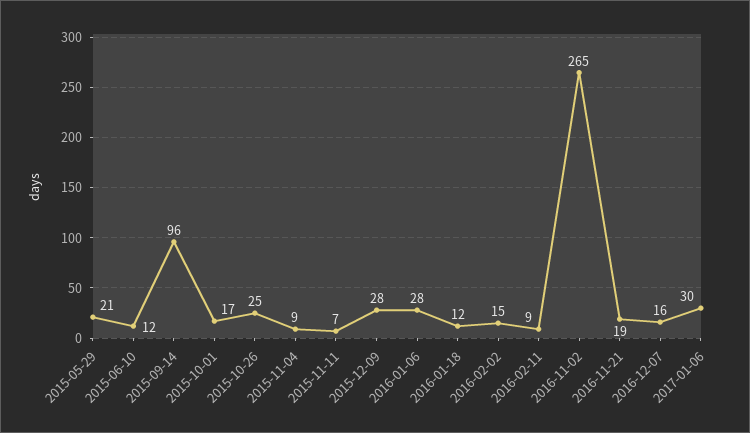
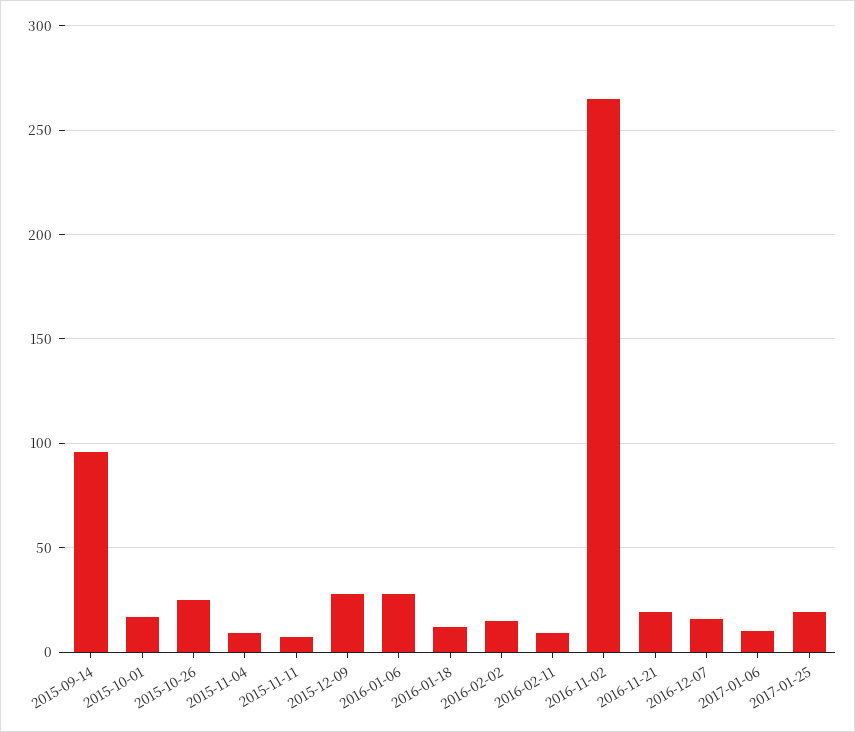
2015-05-29: 21 -> none
2015-06-10: 12 -> none
2017-01-06: 30 -> 10
2017-01-25: none -> 20

